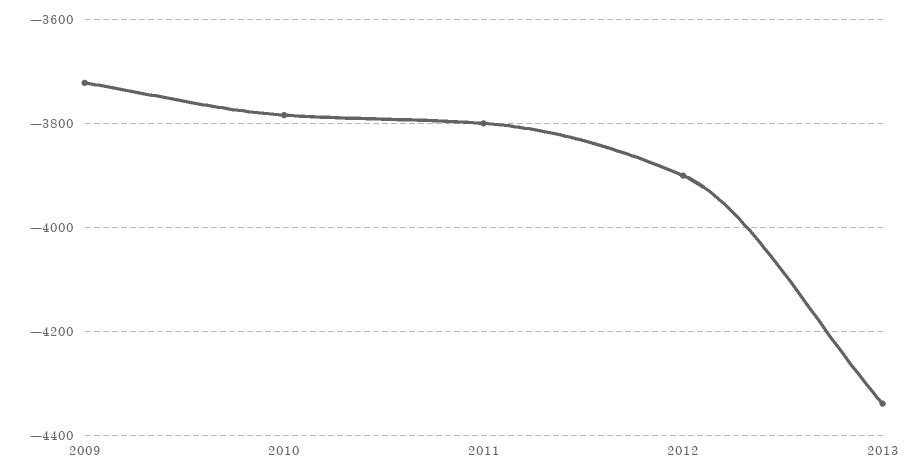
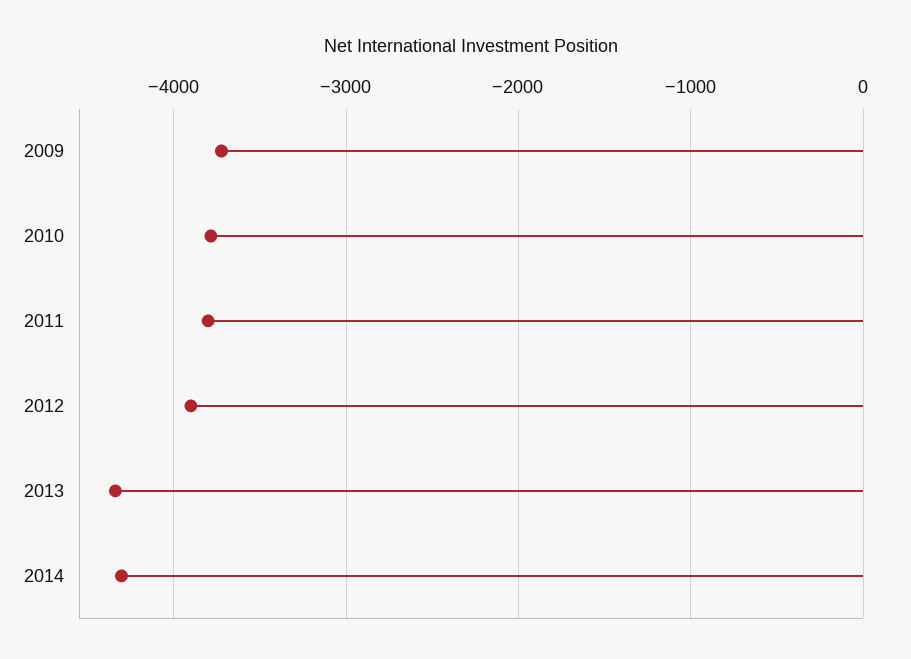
2014: none -> -4300

